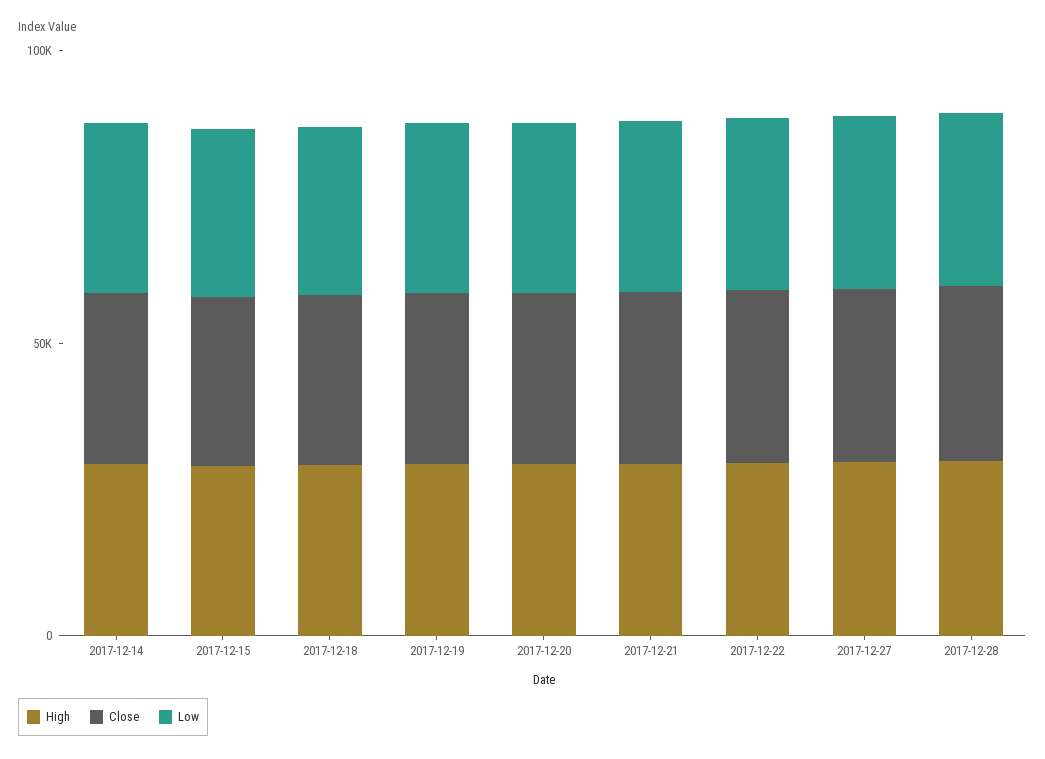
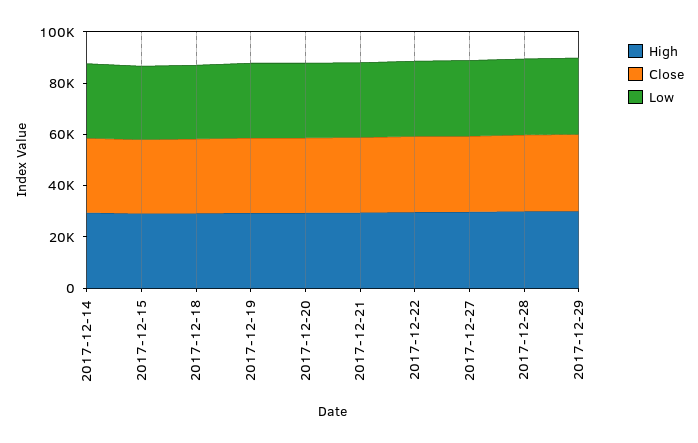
High, 2017-12-29: none -> 30000
Close, 2017-12-29: none -> 30000
Low, 2017-12-29: none -> 30000

